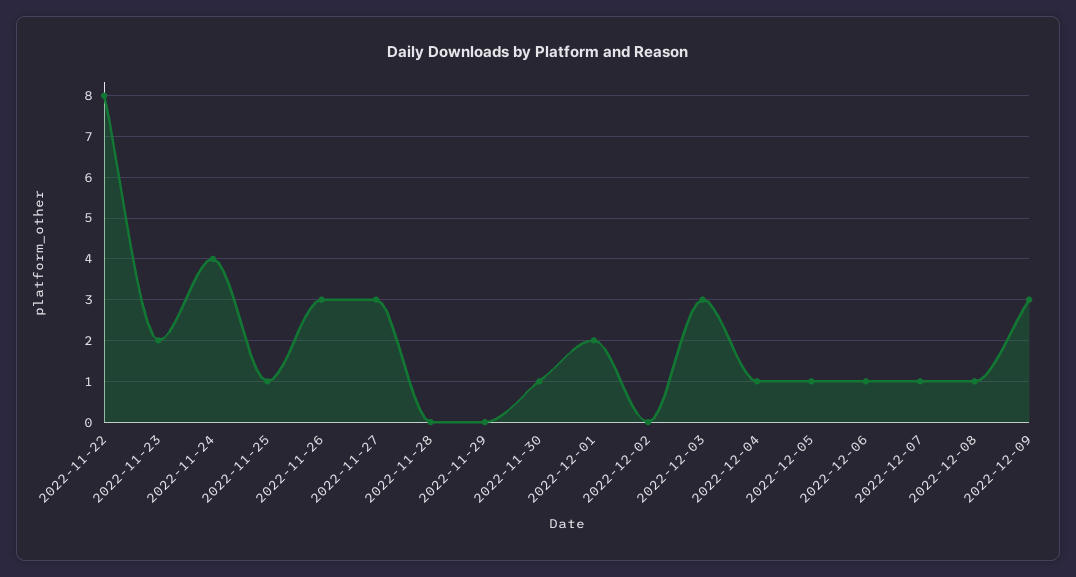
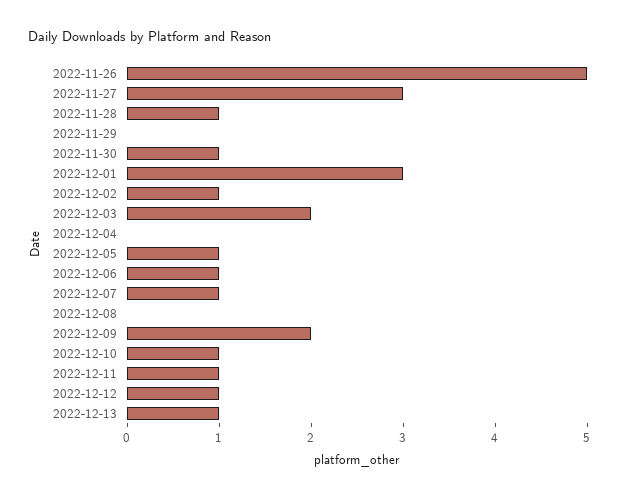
2022-11-22: 8 -> none
2022-11-23: 2 -> none
2022-11-24: 4 -> none
2022-11-25: 1 -> none
2022-11-26: 3 -> 5
2022-11-28: 0 -> 1
2022-12-01: 2 -> 3
2022-12-02: 0 -> 1
2022-12-03: 3 -> 2
2022-12-04: 1 -> 0
2022-12-08: 1 -> 0
2022-12-09: 3 -> 2
2022-12-10: none -> 1
2022-12-11: none -> 1
2022-12-12: none -> 1
2022-12-13: none -> 1

